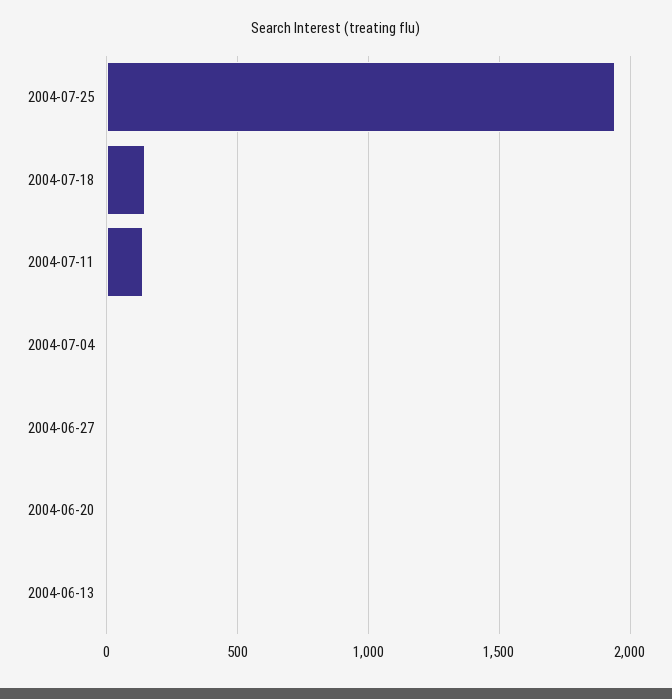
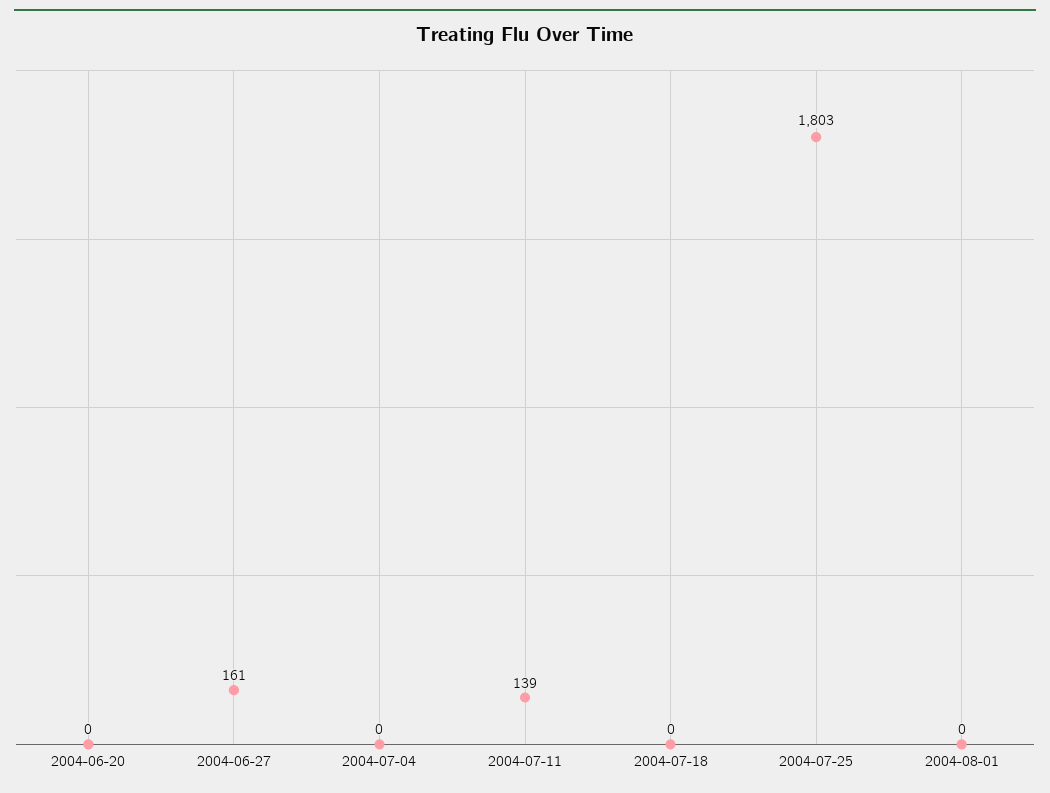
2004-07-25: 1950 -> 1803
2004-07-18: 150 -> 0
2004-06-27: 0 -> 161
2004-06-13: 0 -> none
2004-08-01: none -> 0

